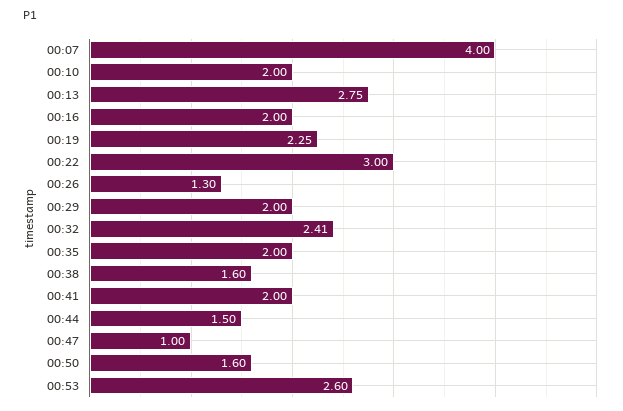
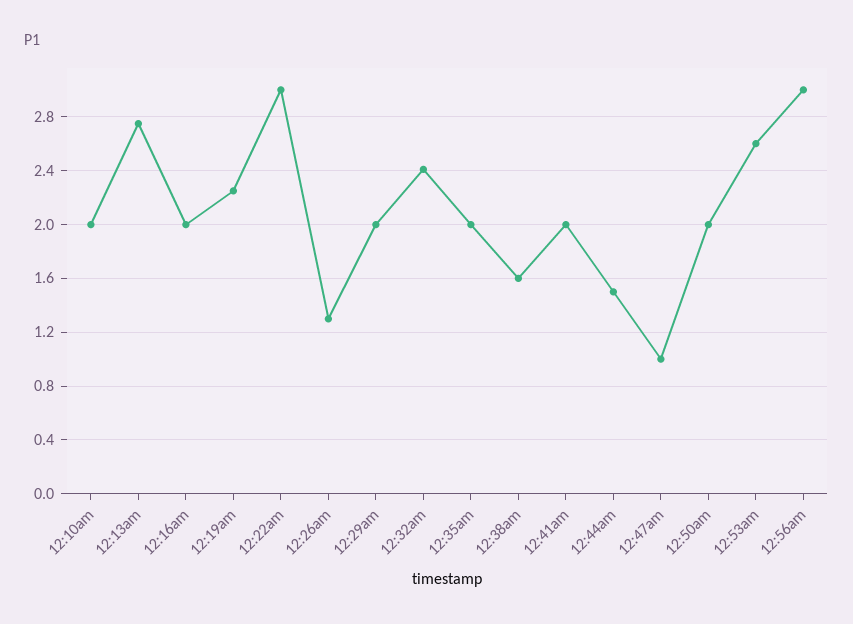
00:07: 4 -> none
00:50: 1.6 -> 2
12:56am: none -> 3

